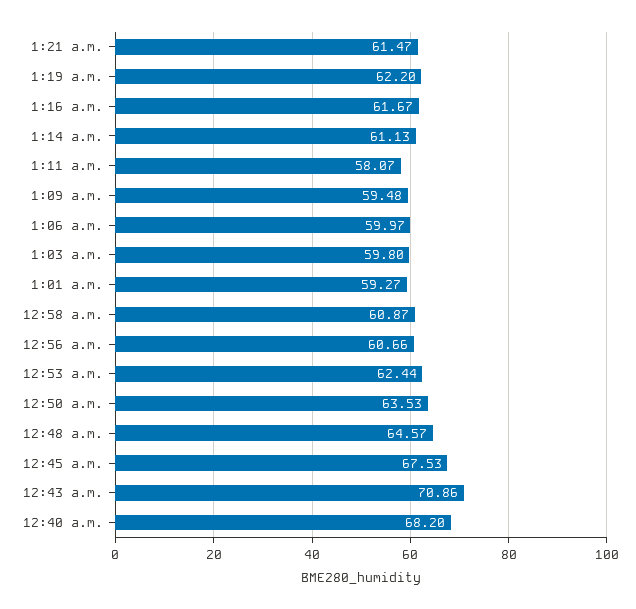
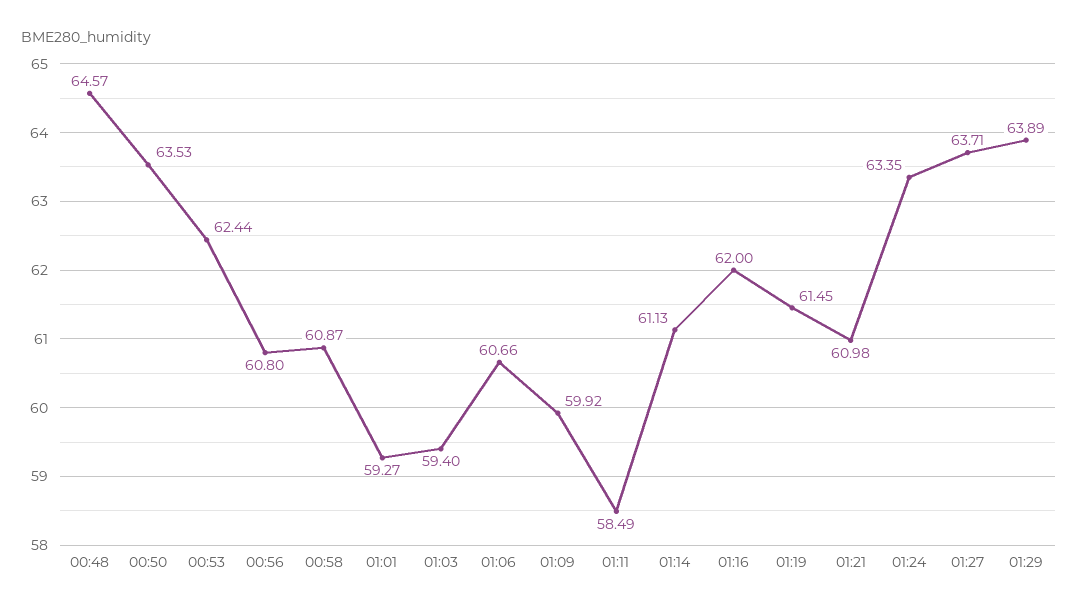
1:21 a.m.: 61.47 -> 60.98
1:19 a.m.: 62.2 -> 61.45
1:16 a.m.: 61.67 -> 62
1:11 a.m.: 58.07 -> 58.49
1:09 a.m.: 59.48 -> 59.92
1:06 a.m.: 59.97 -> 60.66
1:03 a.m.: 59.8 -> 59.4
12:56 a.m.: 60.66 -> 60.8
12:45 a.m.: 67.53 -> none
12:43 a.m.: 70.86 -> none
12:40 a.m.: 68.2 -> none
01:24: none -> 63.35
01:27: none -> 63.71
01:29: none -> 63.89

